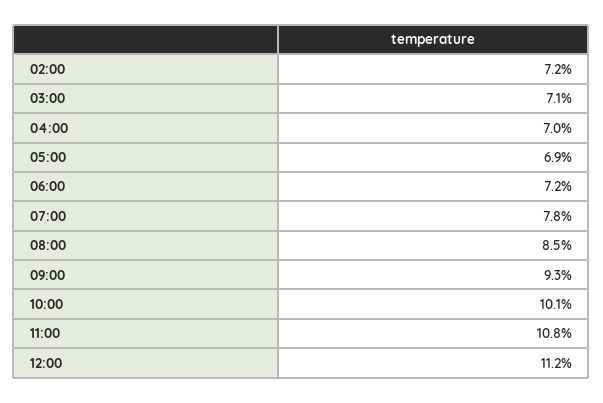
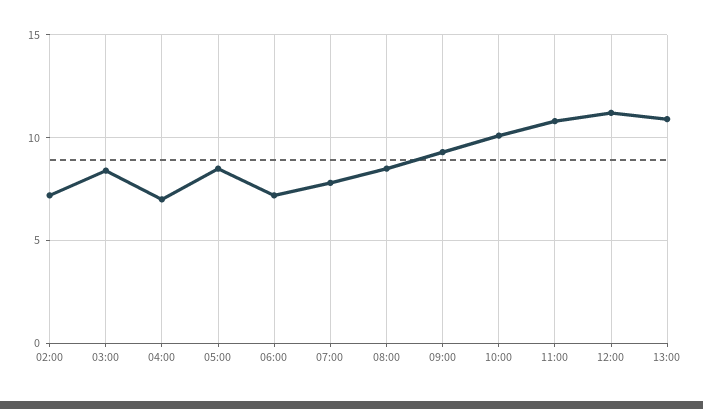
03:00: 7.1 -> 8.5
05:00: 6.9 -> 8.5
13:00: none -> 11

